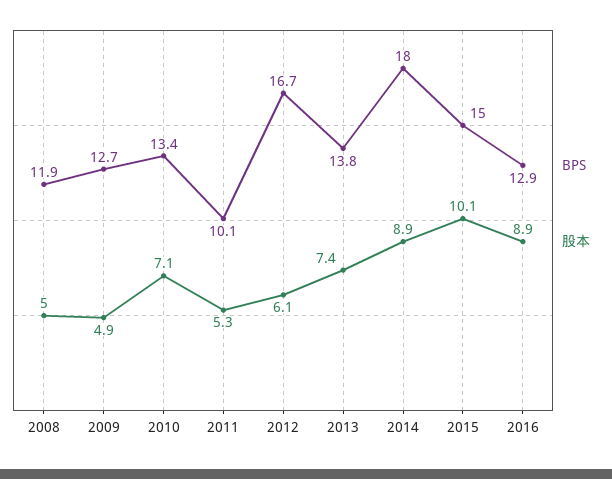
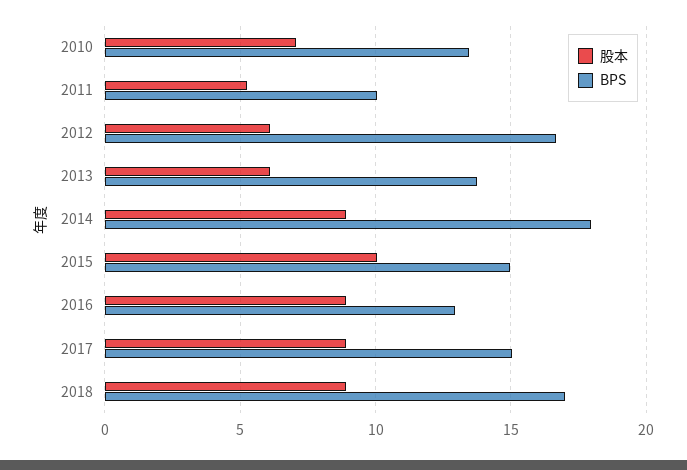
BPS, 2008: 11.9 -> none
股本, 2008: 5 -> none
BPS, 2009: 12.7 -> none
股本, 2009: 4.9 -> none
股本, 2013: 7.4 -> 6
股本, 2017: none -> 9
BPS, 2017: none -> 15
股本, 2018: none -> 9
BPS, 2018: none -> 17

